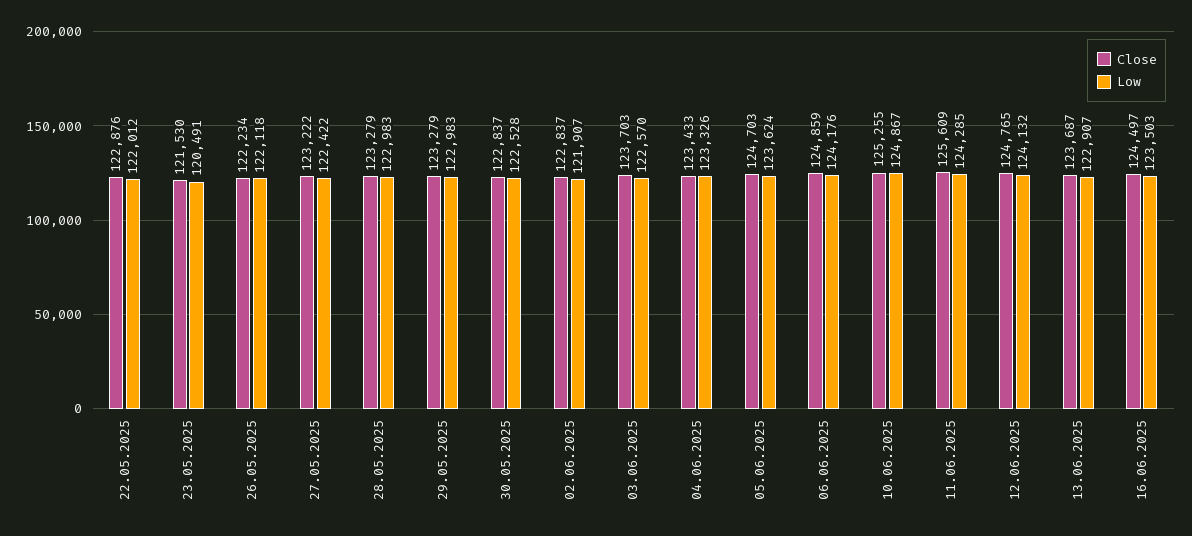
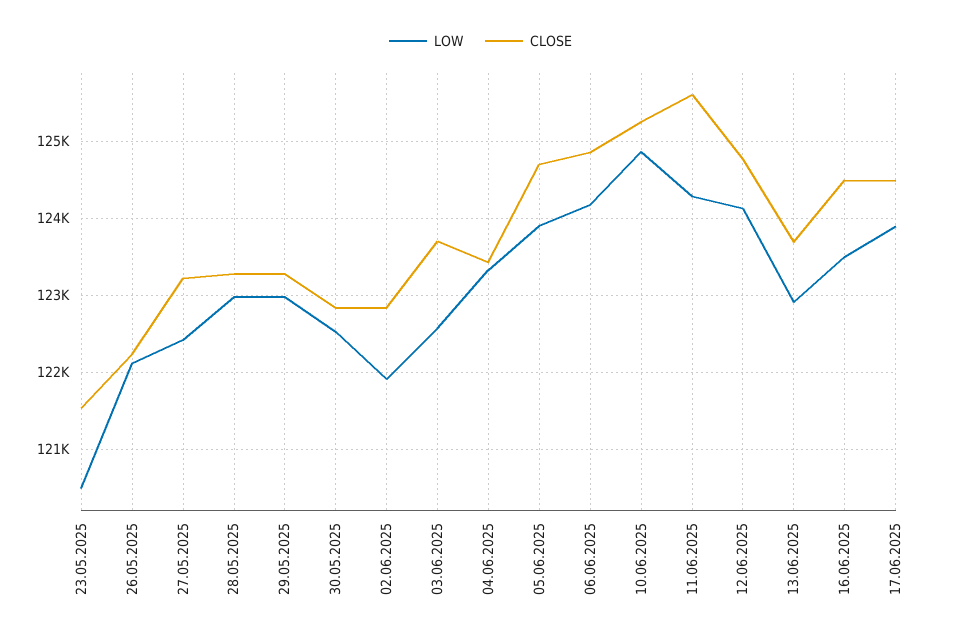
Close, 22.05.2025: 122876 -> none
Low, 22.05.2025: 122012 -> none
Low, 05.06.2025: 123624 -> 123900
Low, 17.06.2025: none -> 123900
Close, 17.06.2025: none -> 124500

